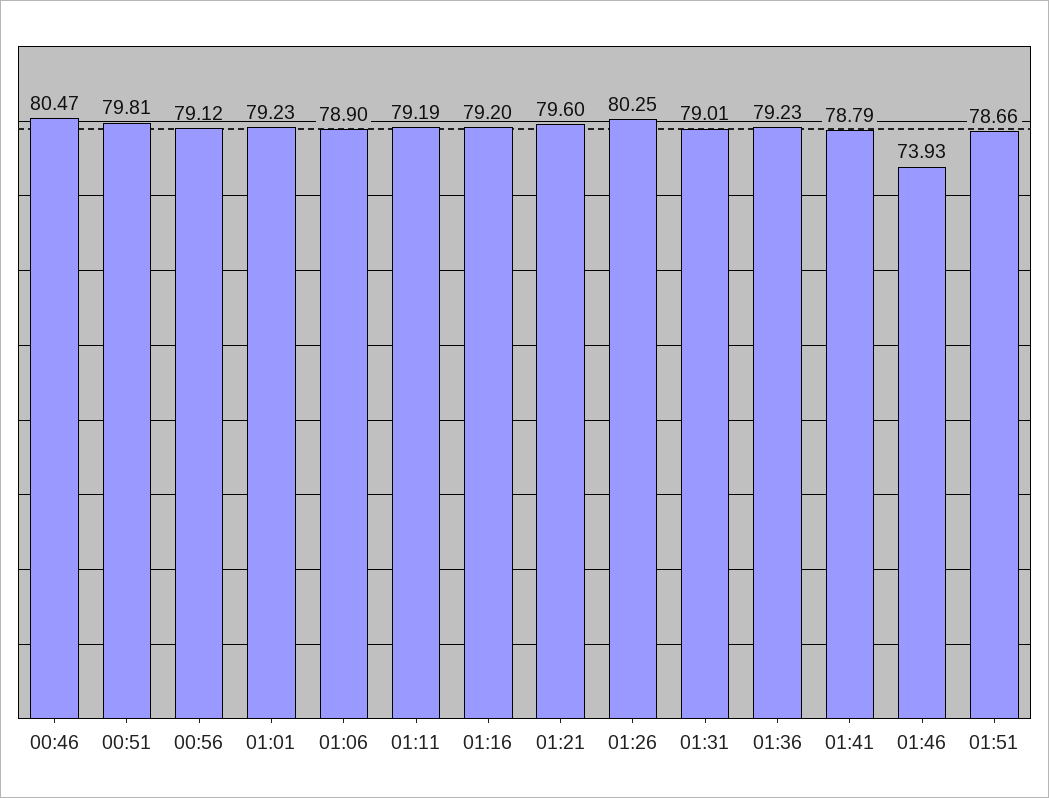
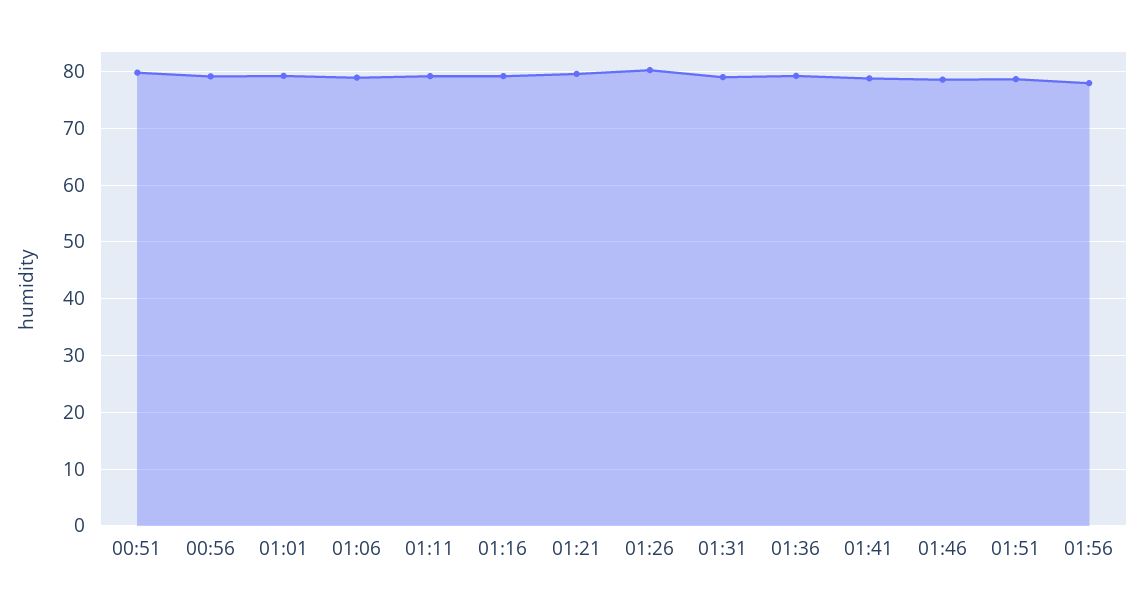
00:46: 80.47 -> none
01:46: 73.93 -> 78
01:56: none -> 78

